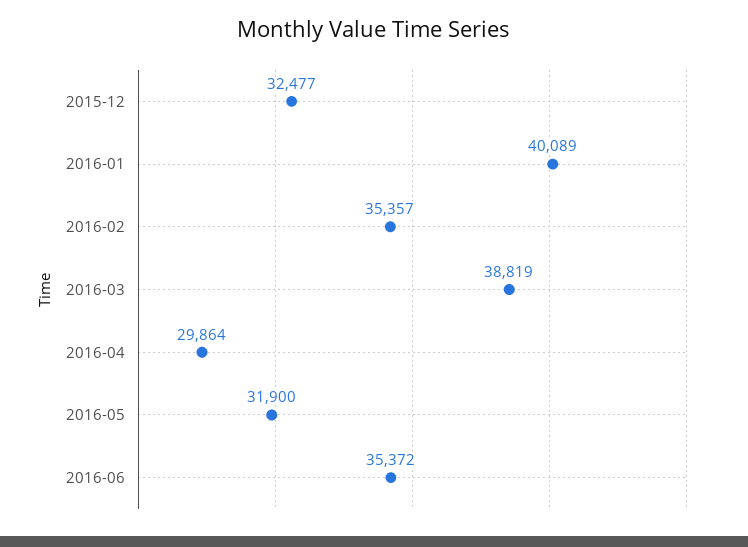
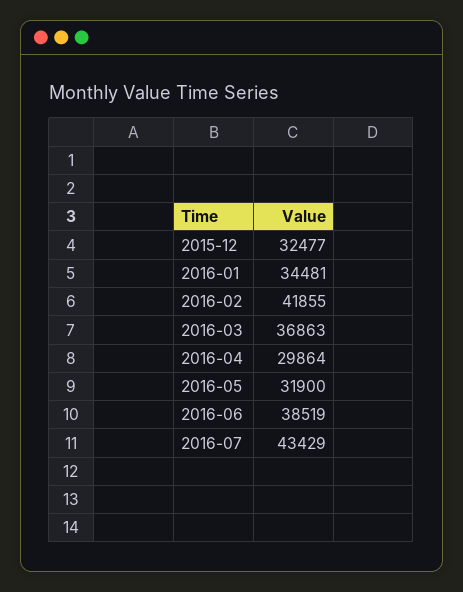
2016-01: 40089 -> 34481
2016-02: 35357 -> 41855
2016-03: 38819 -> 36863
2016-06: 35372 -> 38519
2016-07: none -> 43429

